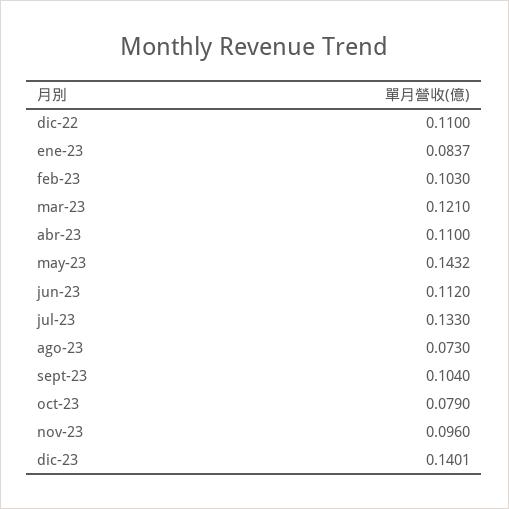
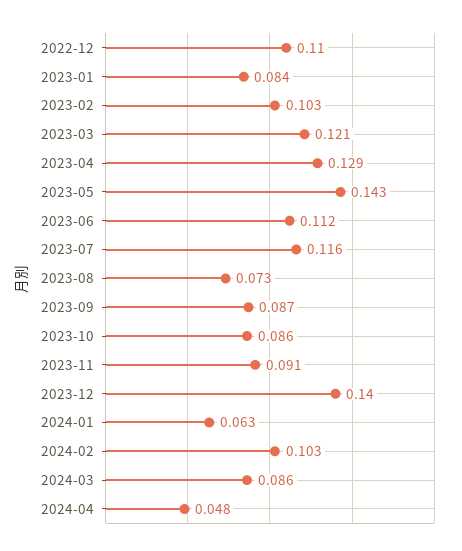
abr-23: 0.11 -> 0.129
jul-23: 0.133 -> 0.116
sept-23: 0.104 -> 0.087
oct-23: 0.079 -> 0.086
nov-23: 0.096 -> 0.091
2024-01: none -> 0.063
2024-02: none -> 0.103
2024-03: none -> 0.086
2024-04: none -> 0.048

